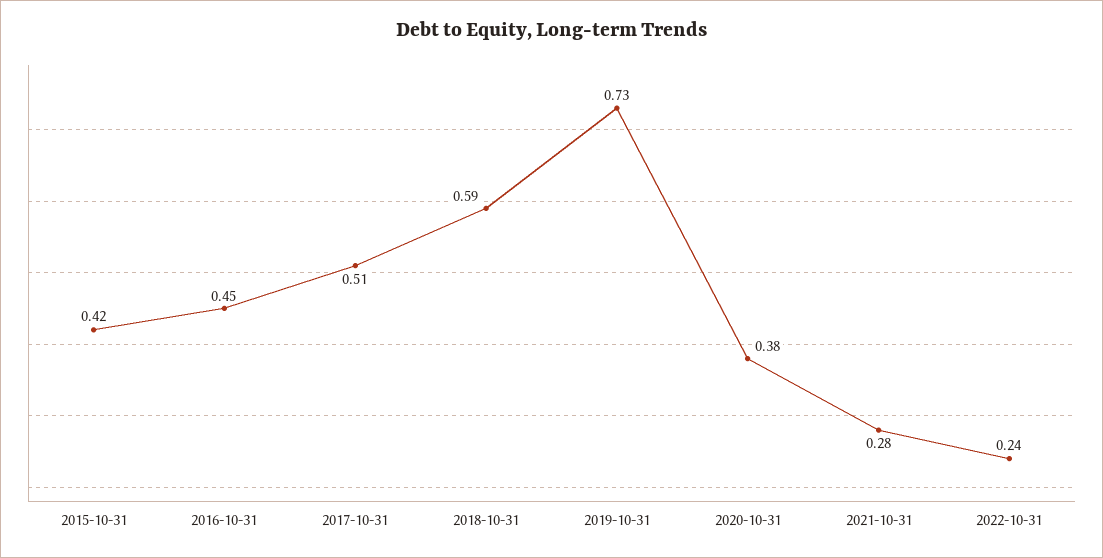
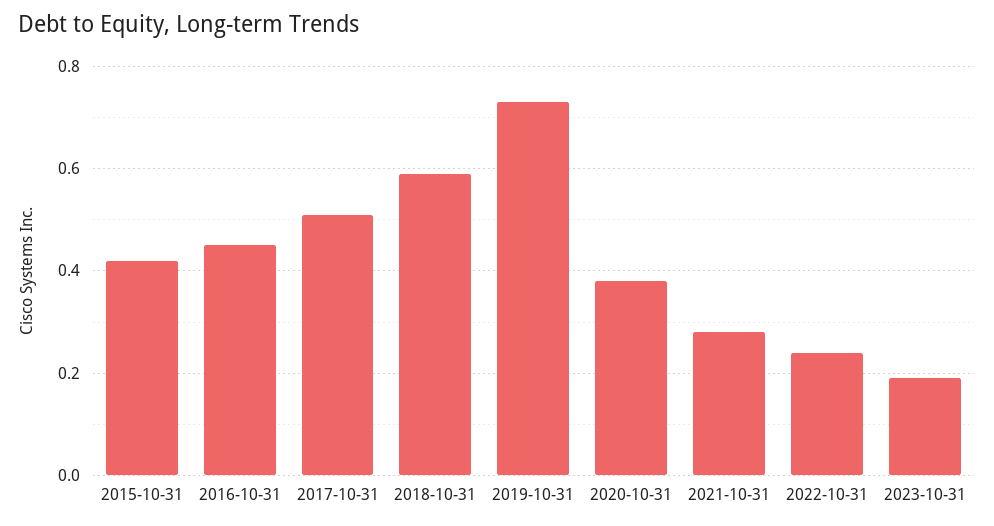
2023-10-31: none -> 0.2

